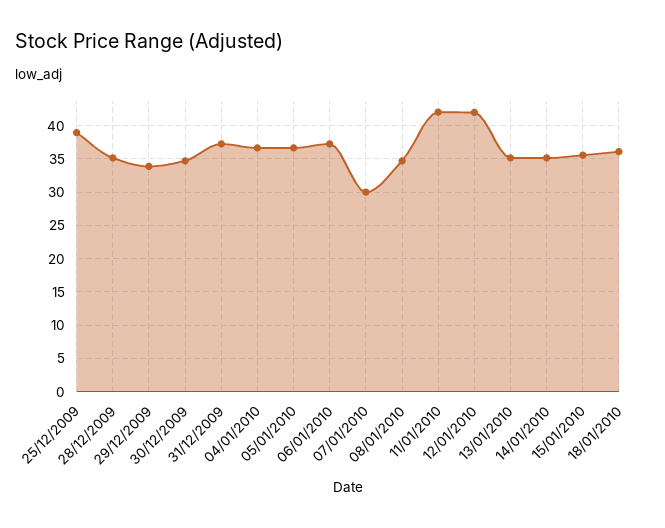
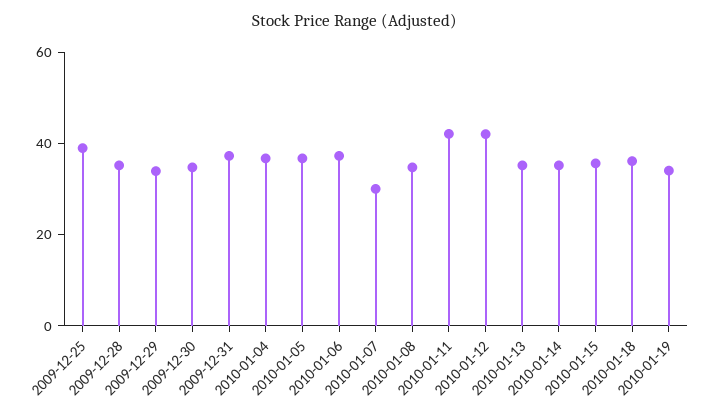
2010-01-19: none -> 35

